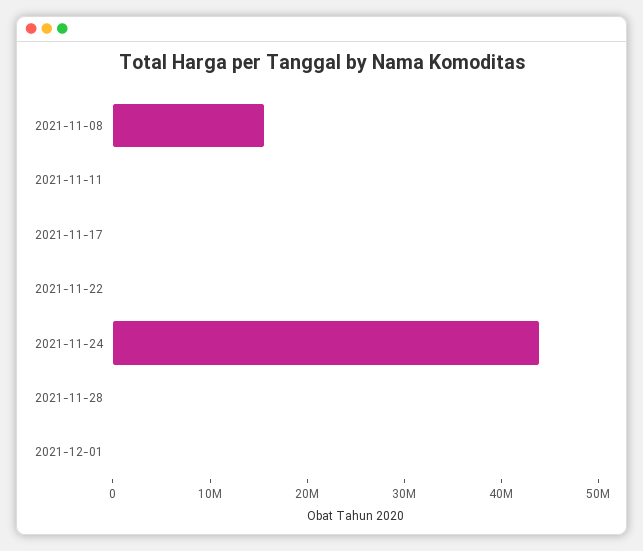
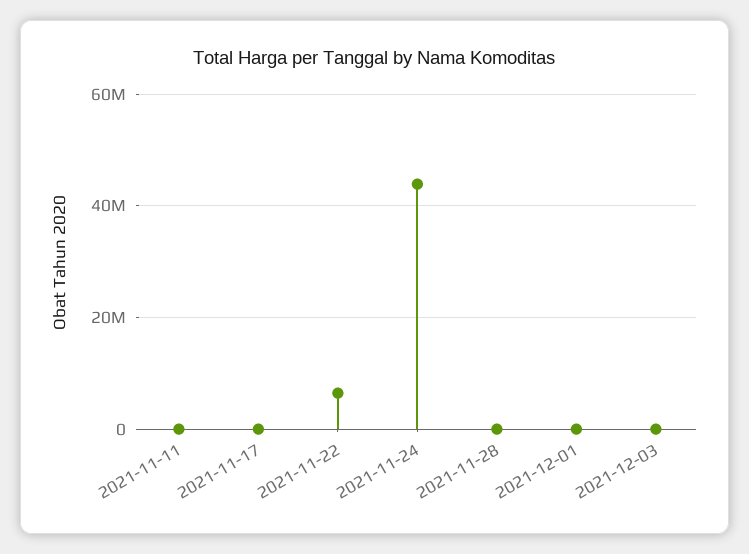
2021-11-08: 16000000 -> none
2021-11-22: 0 -> 6000000
2021-12-03: none -> 0

